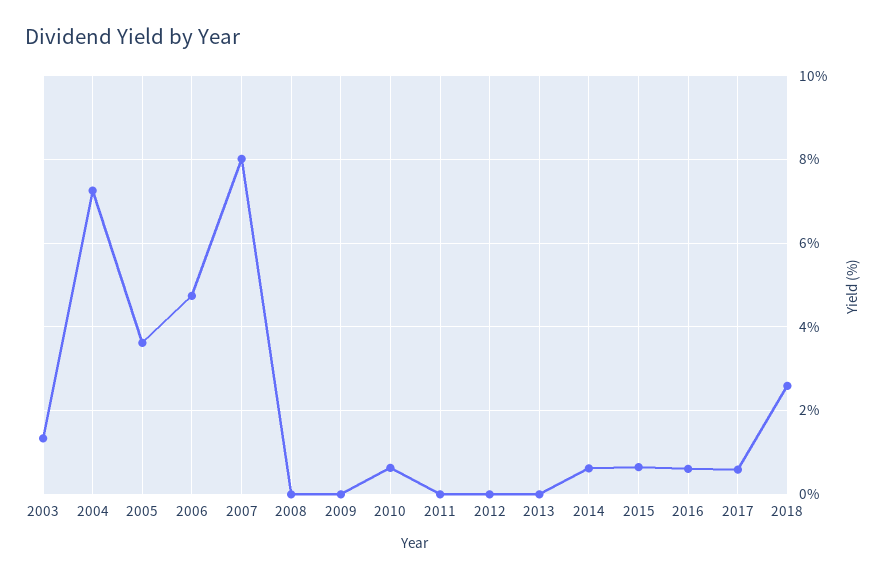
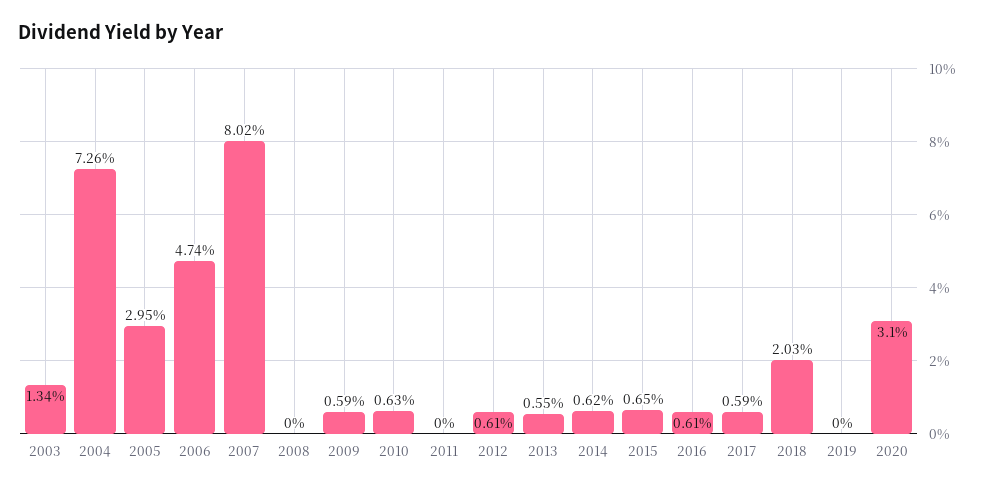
2005: 3.6 -> 2.95
2009: 0 -> 0.59
2012: 0 -> 0.61
2013: 0 -> 0.55
2018: 2.6 -> 2.03
2019: none -> 0
2020: none -> 3.1

